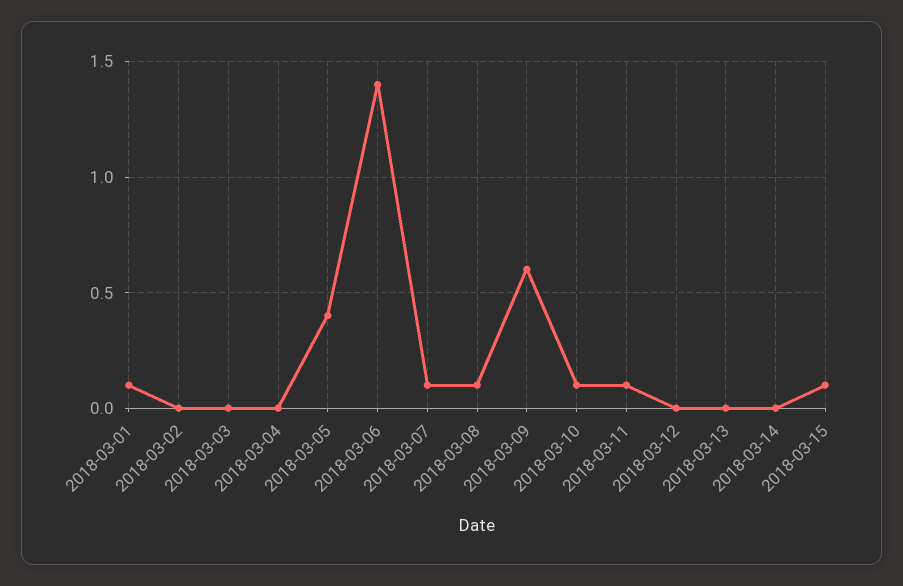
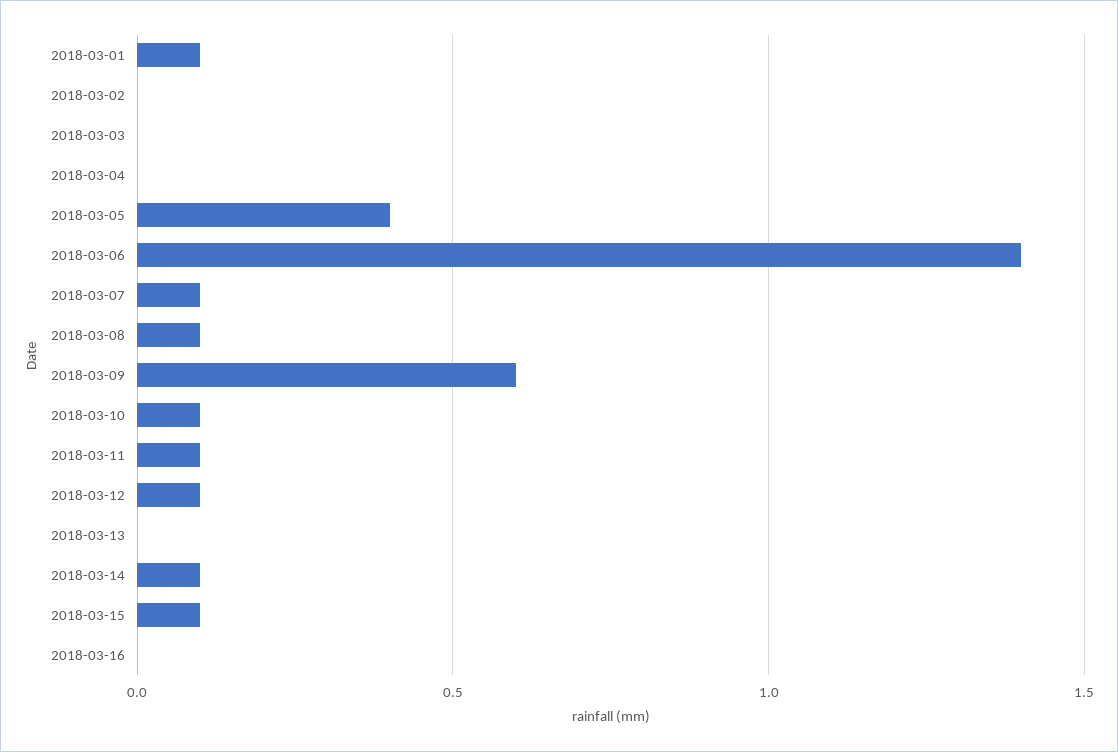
2018-03-12: 0 -> 0.1
2018-03-14: 0 -> 0.1
2018-03-16: none -> 0

